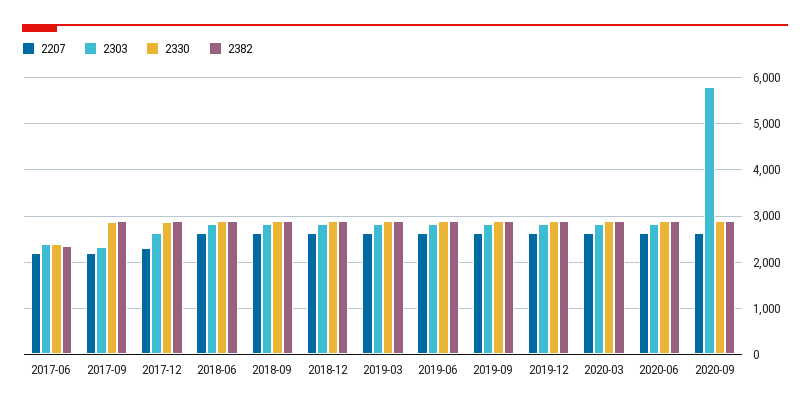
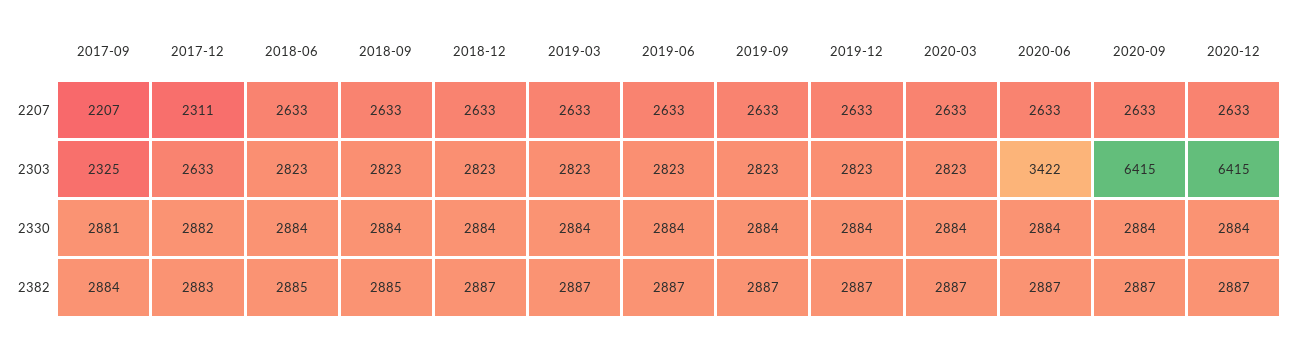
2207, 2017-06: 2200 -> none
2303, 2017-06: 2400 -> none
2330, 2017-06: 2400 -> none
2382, 2017-06: 2400 -> none
2303, 2020-06: 2800 -> 3422
2303, 2020-09: 5800 -> 6415
2207, 2020-12: none -> 2633
2303, 2020-12: none -> 6415
2330, 2020-12: none -> 2884
2382, 2020-12: none -> 2887

